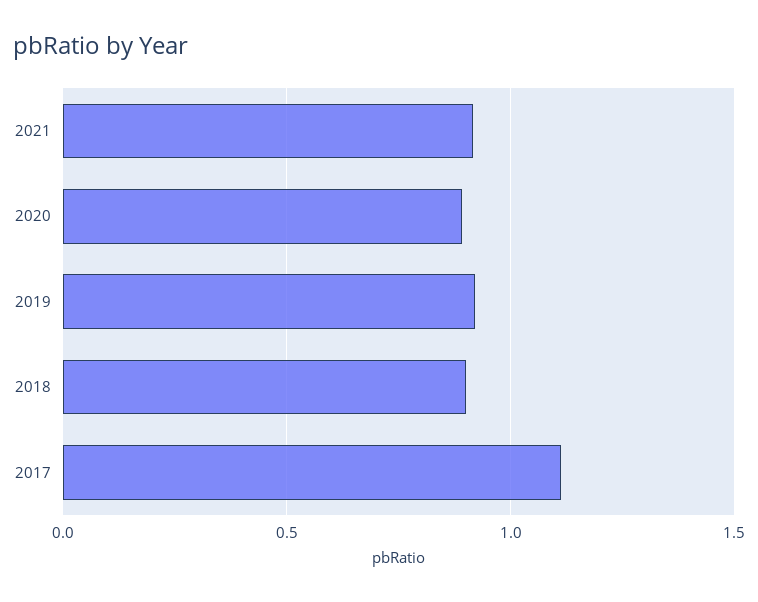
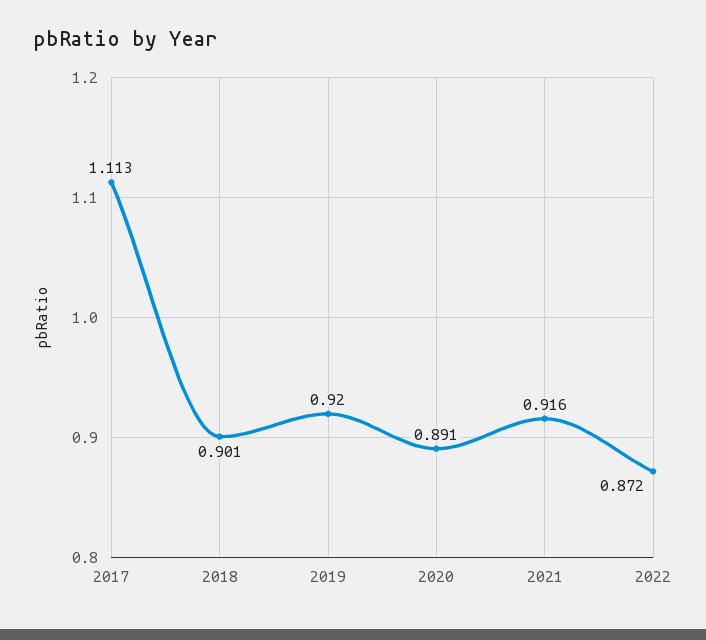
2022: none -> 0.872

